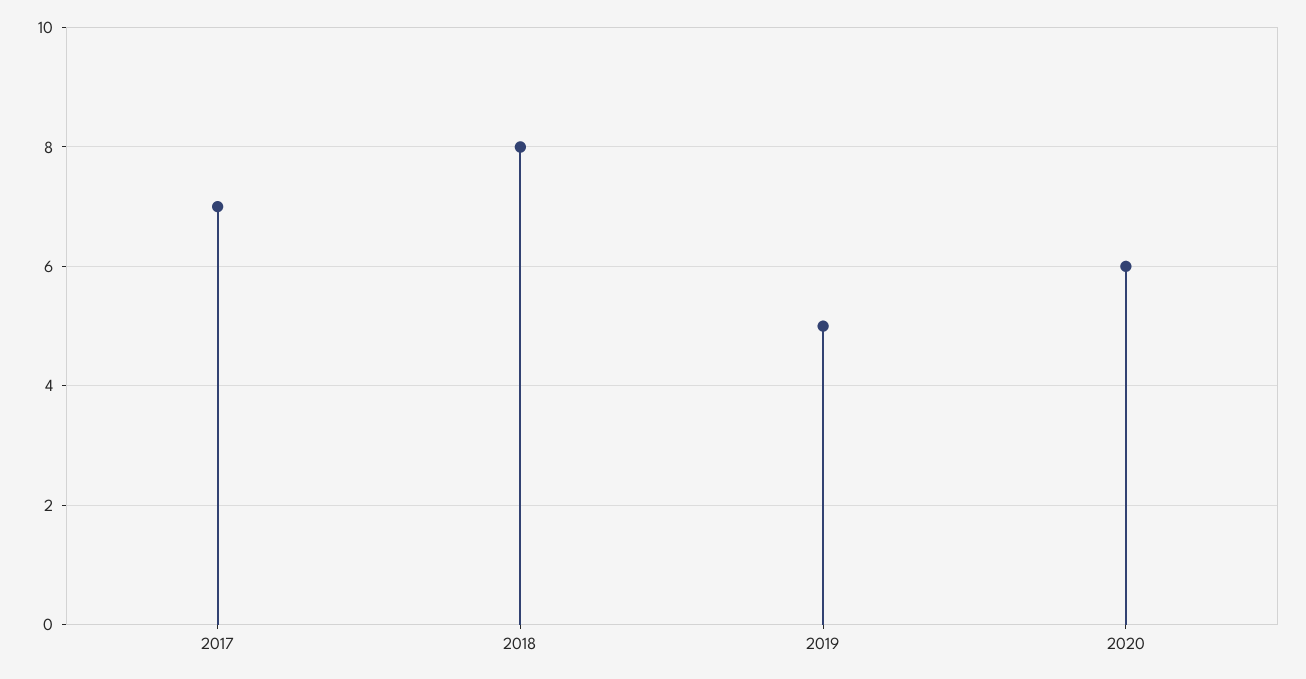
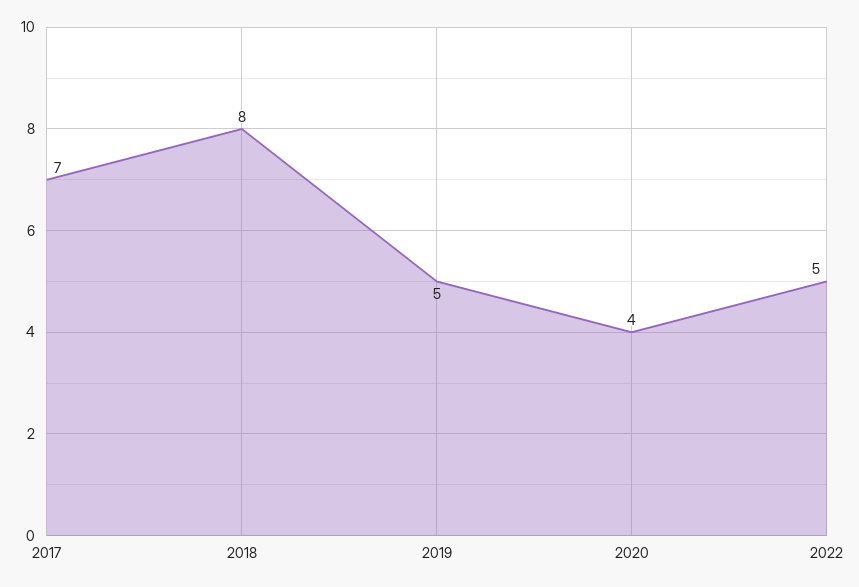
2020: 6 -> 4
2022: none -> 5

